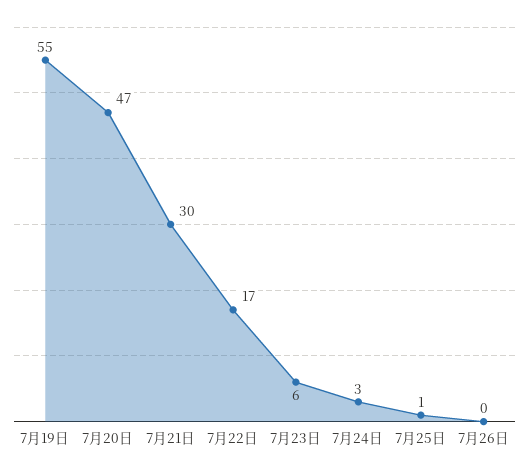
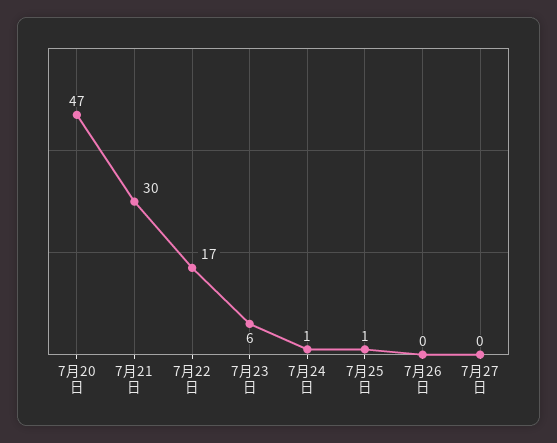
7月19日: 55 -> none
7月24日: 3 -> 1
7月27日: none -> 0

